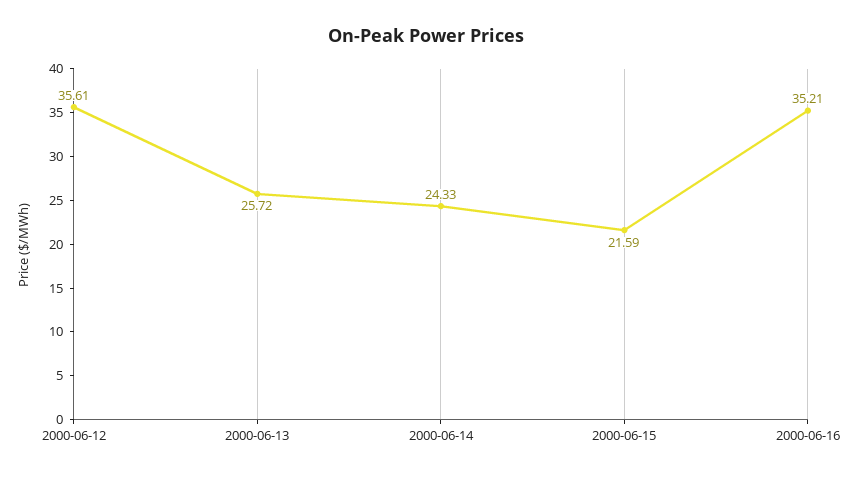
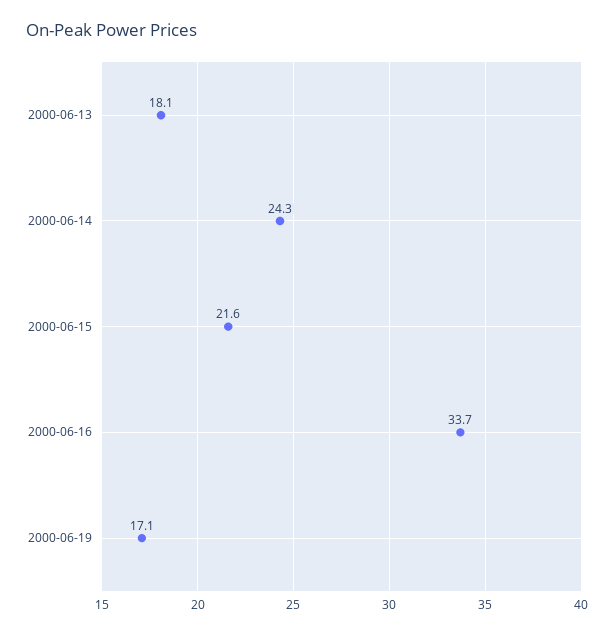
2000-06-12: 35.61 -> none
2000-06-13: 25.72 -> 18.1
2000-06-16: 35.21 -> 33.7
2000-06-19: none -> 17.1

